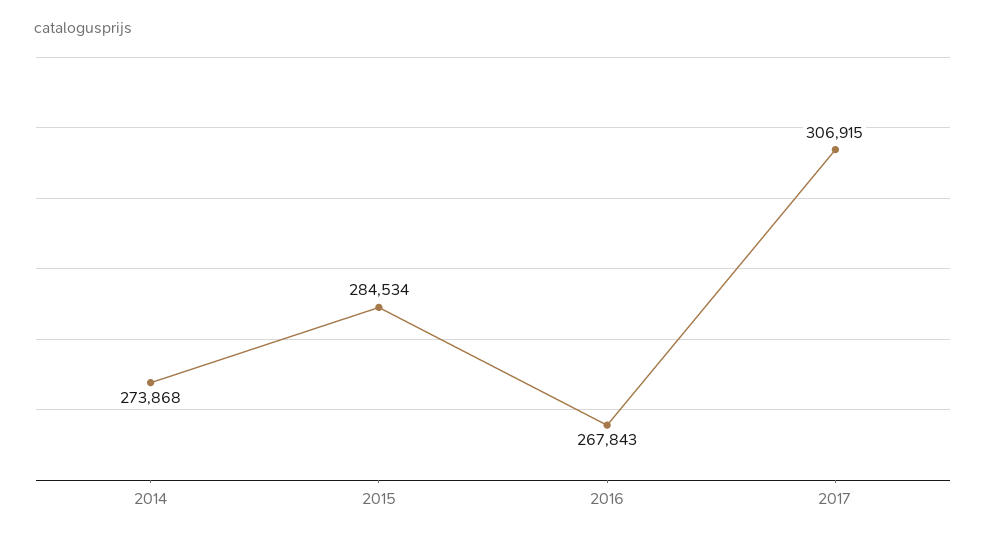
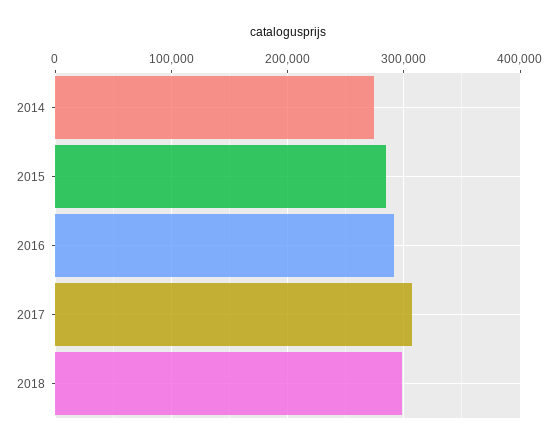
2016: 267843 -> 290000
2018: none -> 300000

